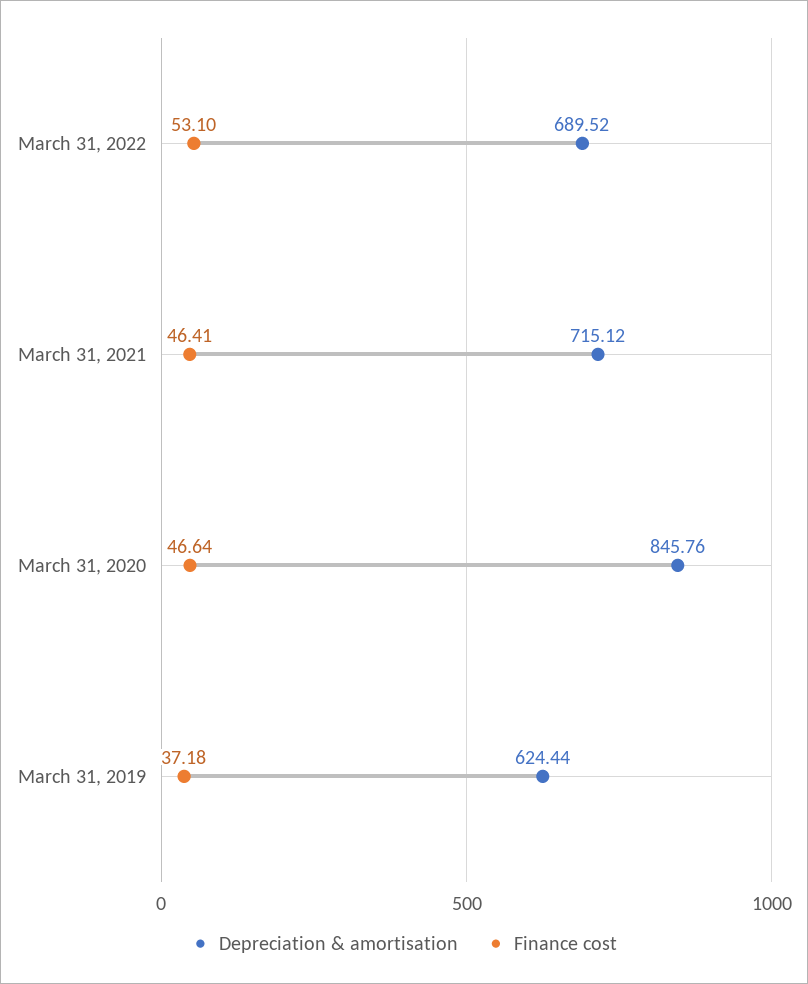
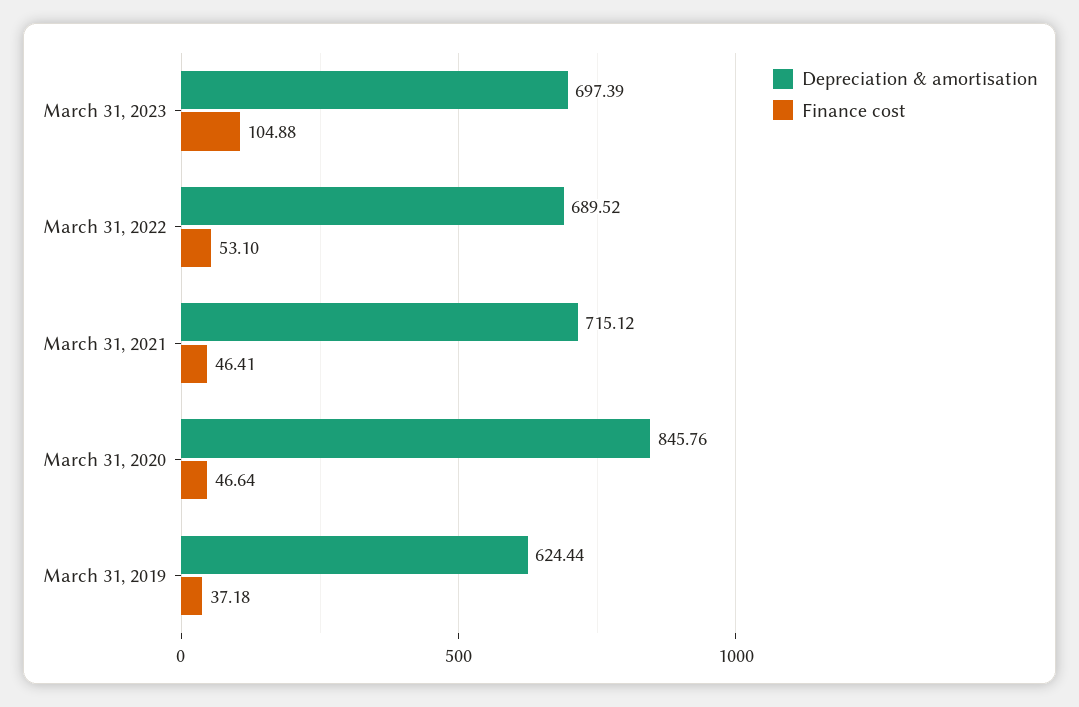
Depreciation & amortisation, March 31, 2023: none -> 697.39
Finance cost, March 31, 2023: none -> 104.88

